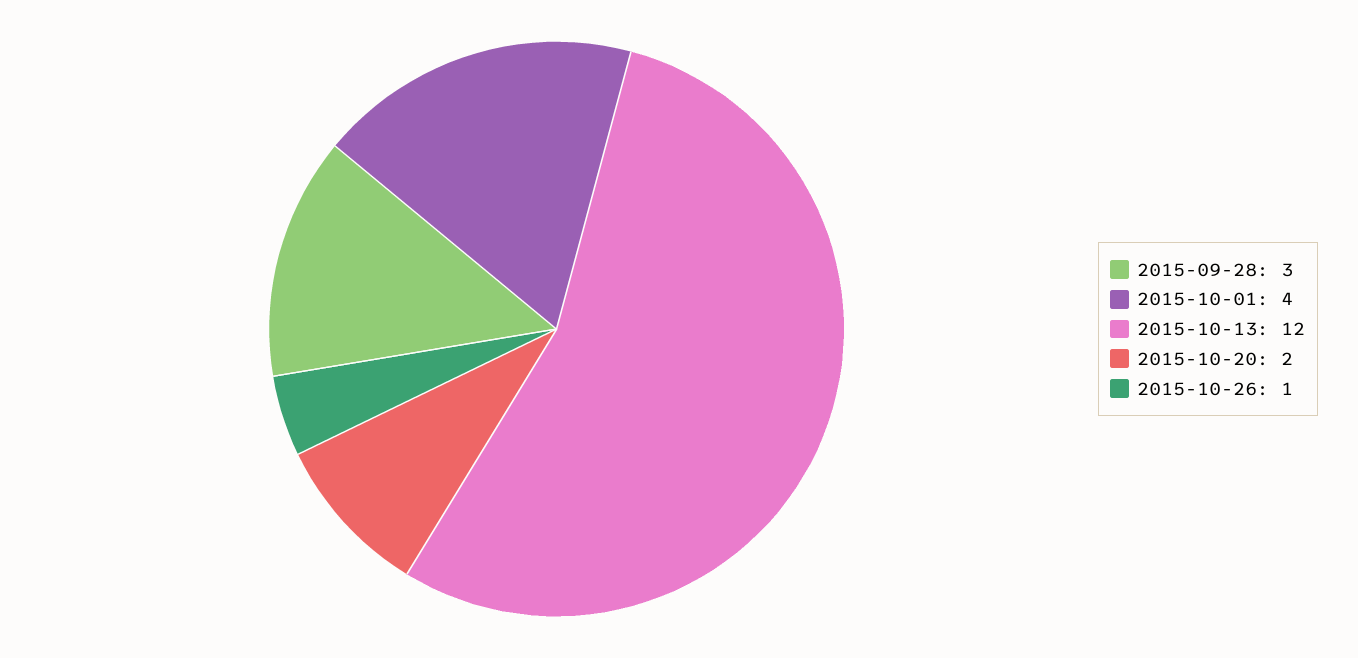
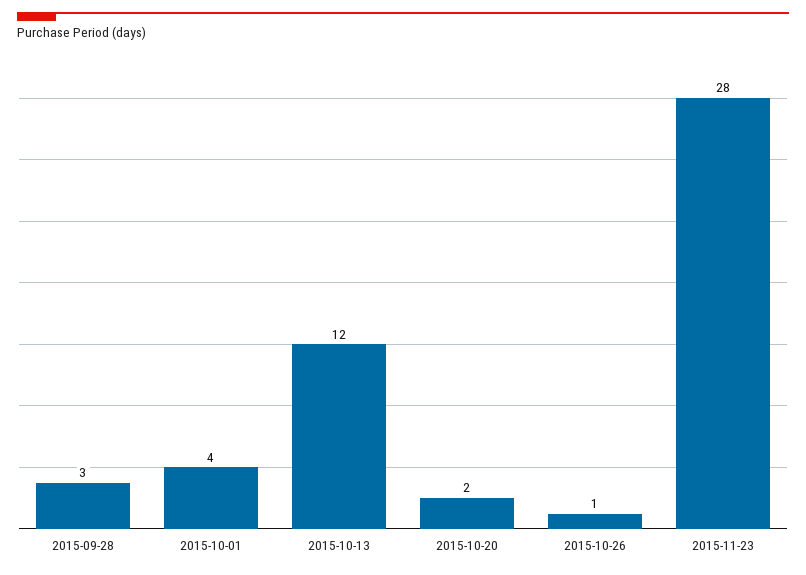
2015-11-23: none -> 28

